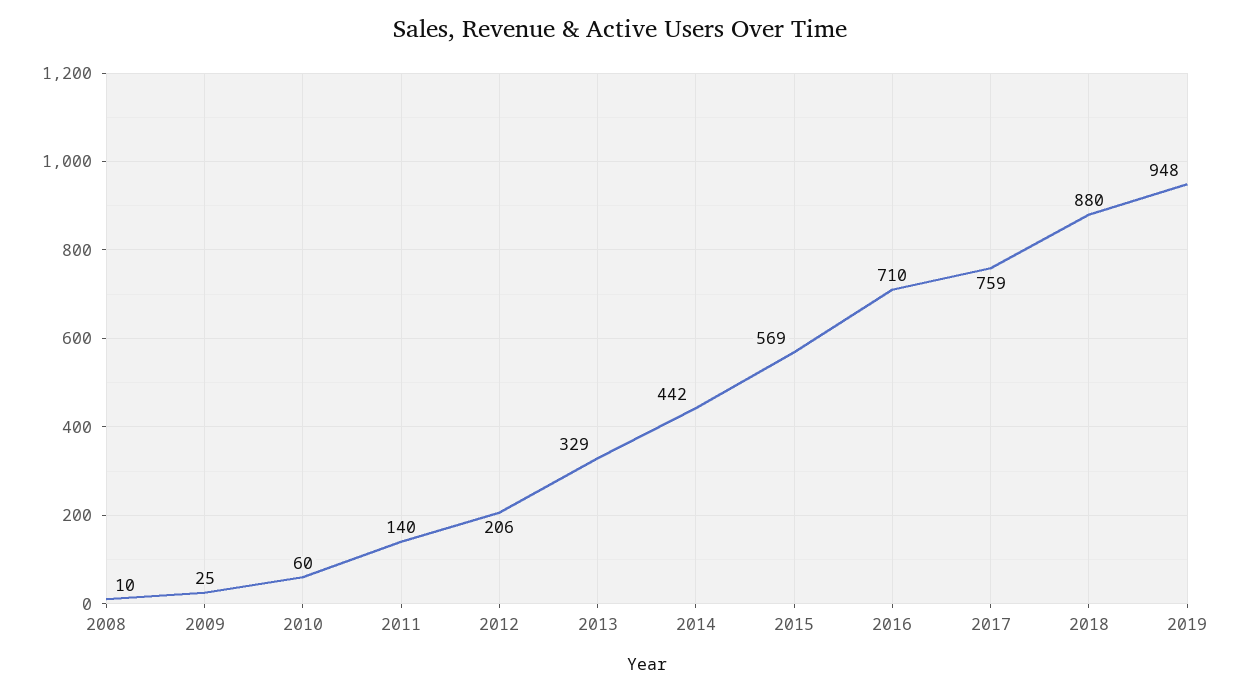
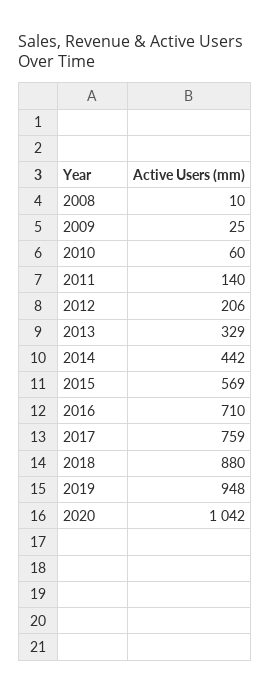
2020: none -> 1042

